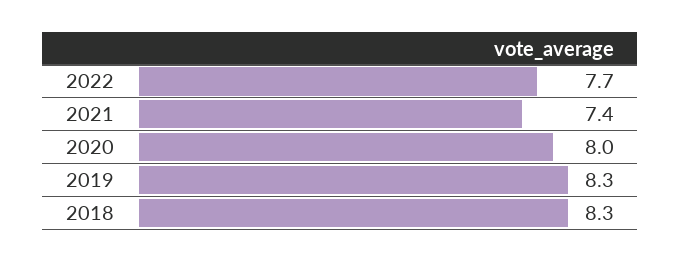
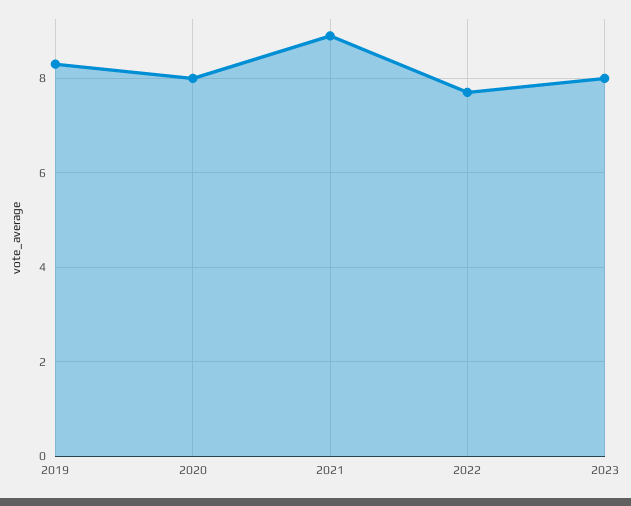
2021: 7.4 -> 9
2018: 8.3 -> none
2023: none -> 8

